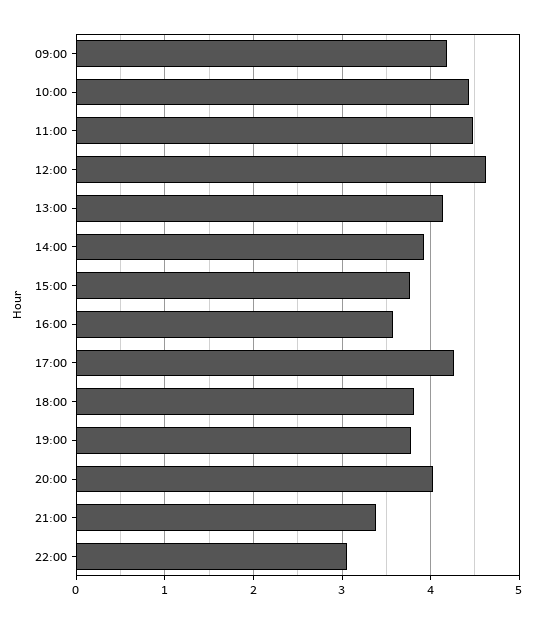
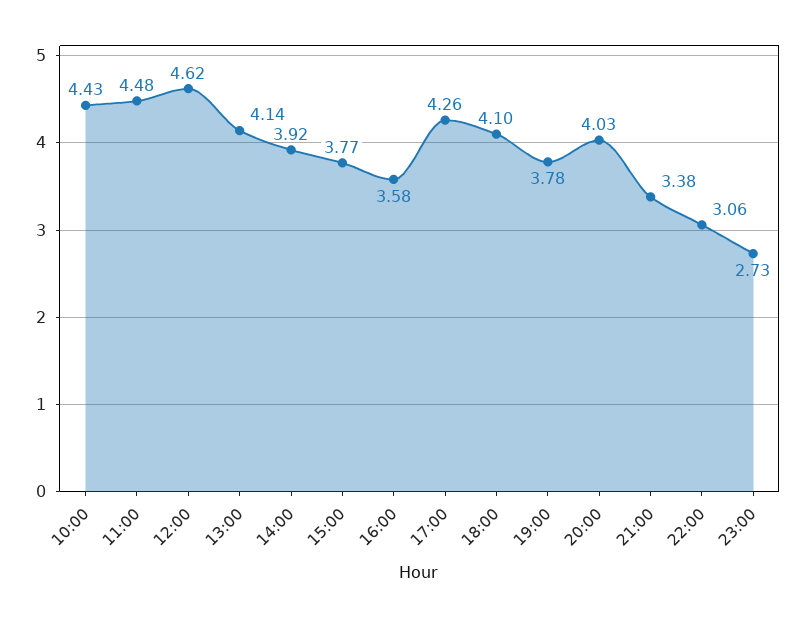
09:00: 4.2 -> none
18:00: 3.8 -> 4.1
23:00: none -> 2.73

